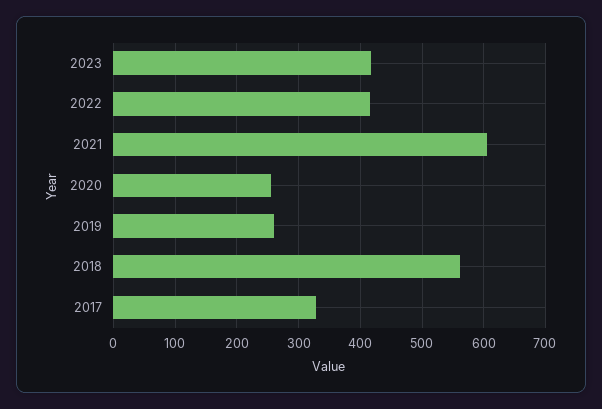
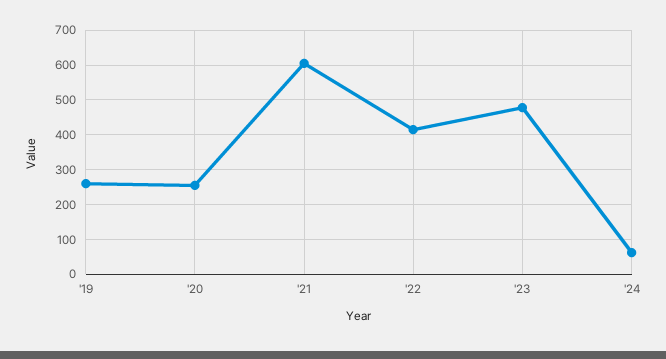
2023: 420 -> 480
2018: 560 -> none
2017: 330 -> none
'24: none -> 60

